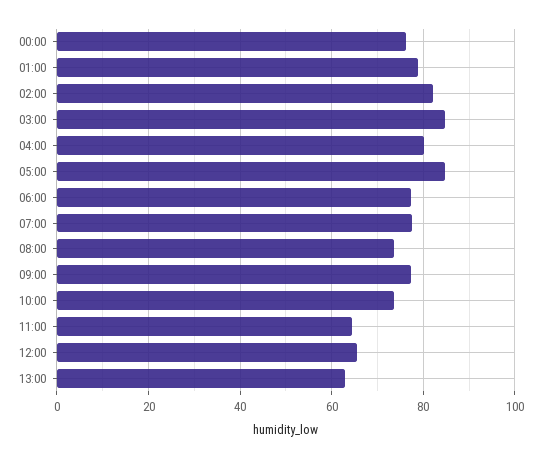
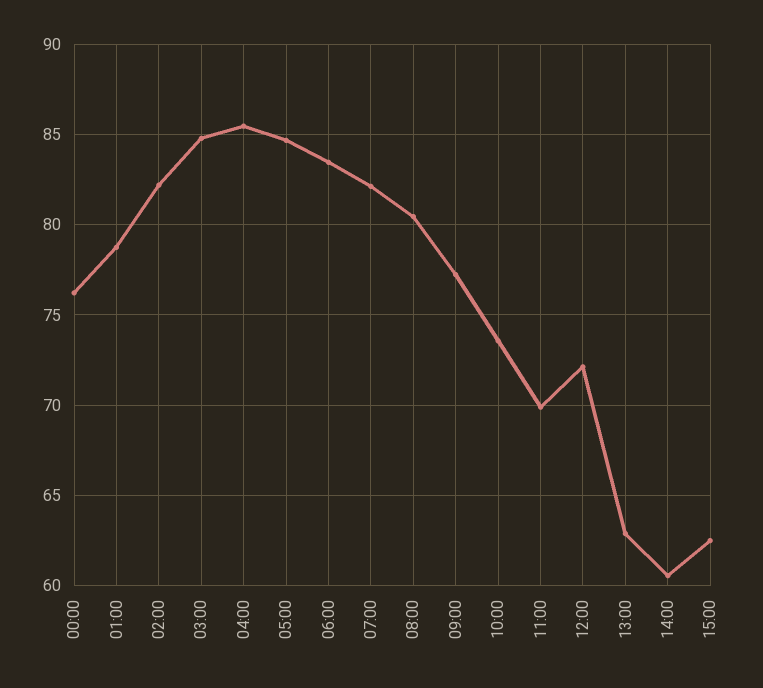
04:00: 80 -> 85.5
06:00: 78 -> 83.5
07:00: 78 -> 82
08:00: 74 -> 80.5
11:00: 64 -> 70
12:00: 66 -> 72
14:00: none -> 60.5
15:00: none -> 62.5

